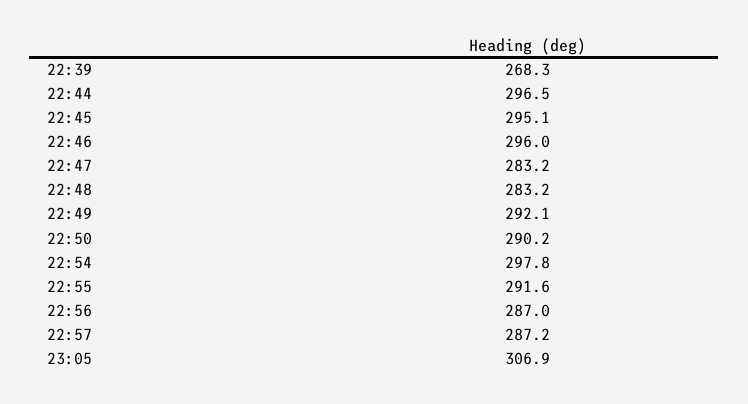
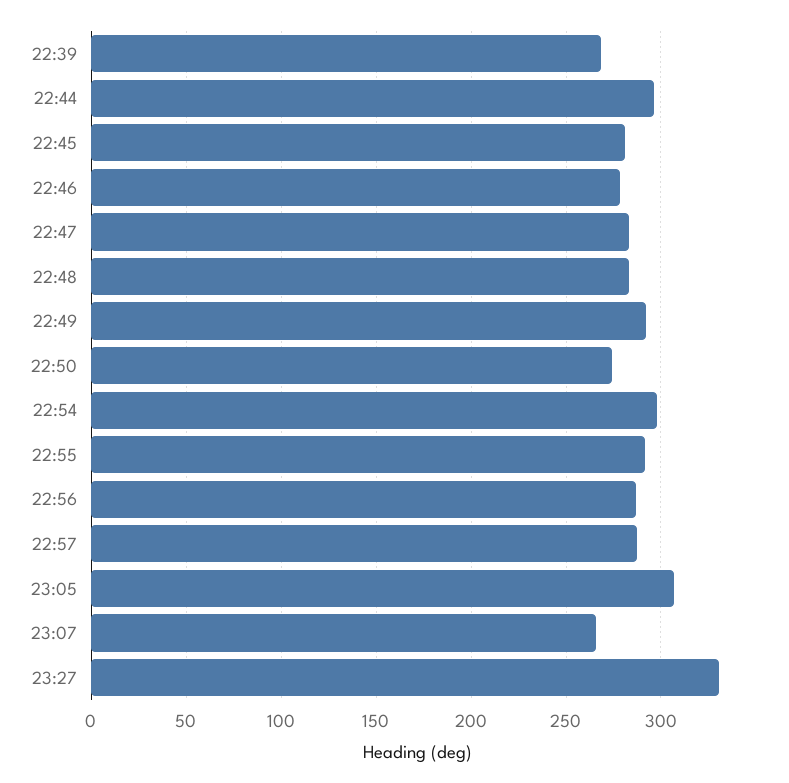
22:45: 295.1 -> 280
22:46: 296 -> 280
22:50: 290.2 -> 275
23:07: none -> 265
23:27: none -> 330

